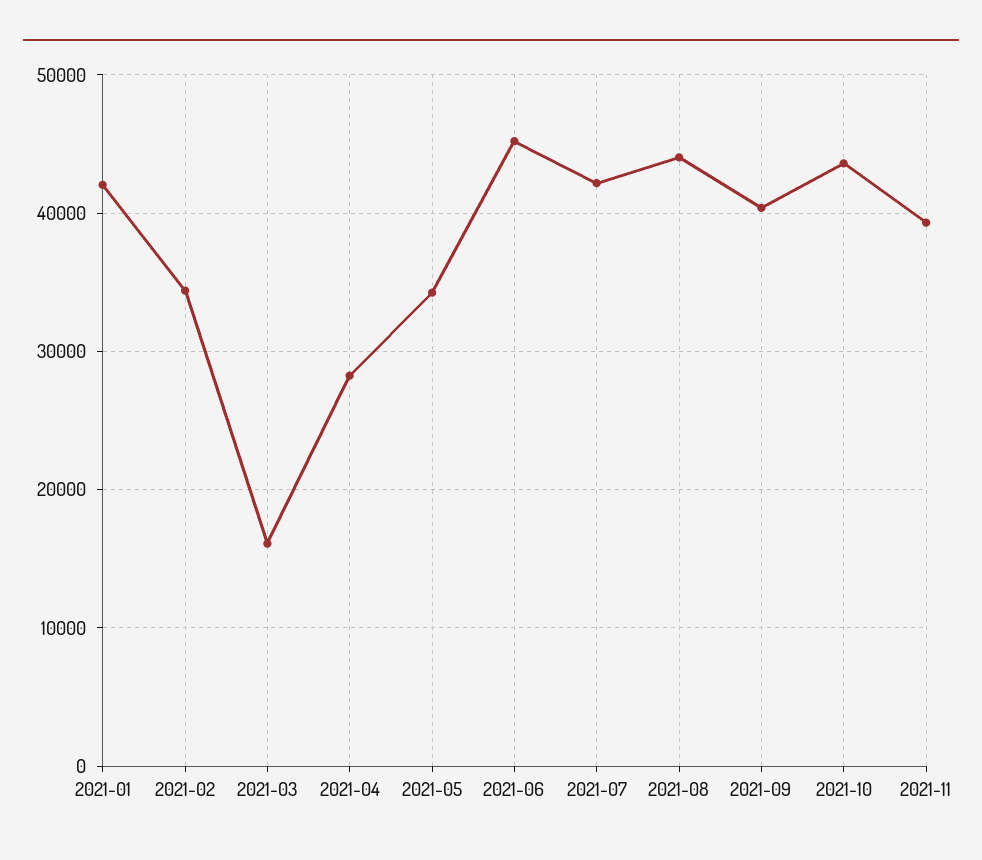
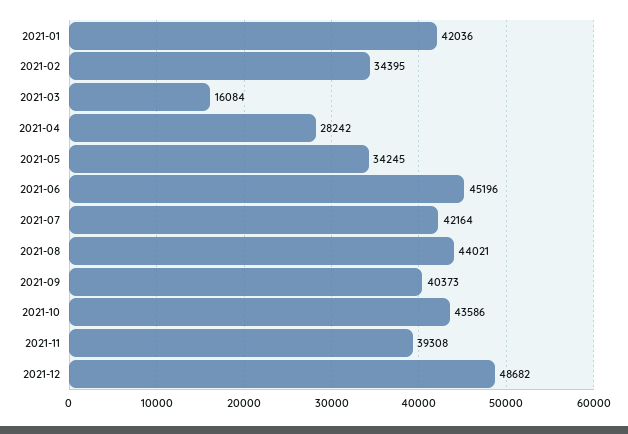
2021-12: none -> 48682

